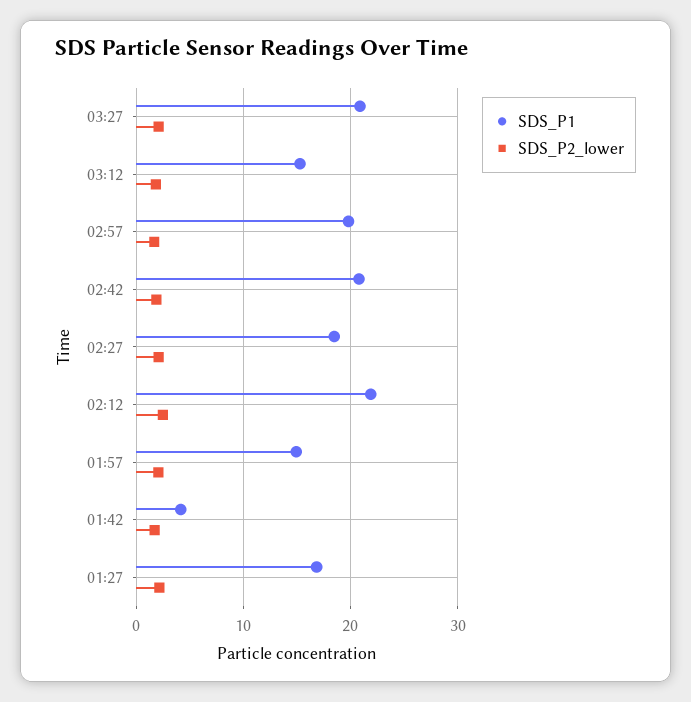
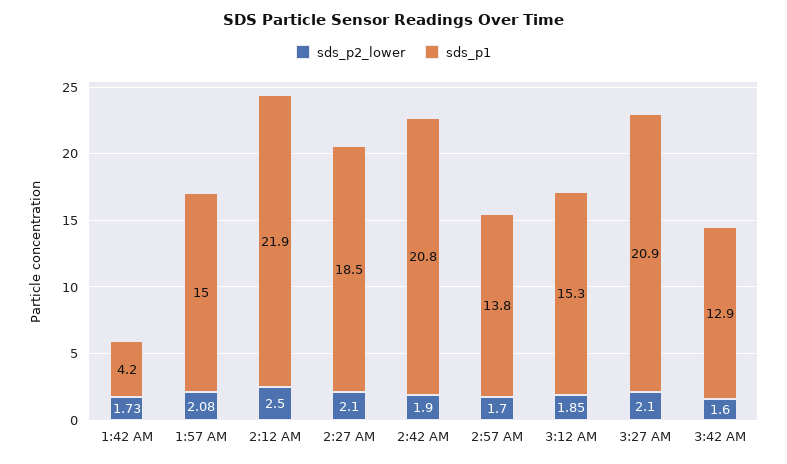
SDS_P1, 02:57: 20 -> 13.8
SDS_P1, 01:27: 17 -> none
SDS_P2_lower, 01:27: 2 -> none
SDS_P2_lower, 3:42 AM: none -> 1.6
SDS_P1, 3:42 AM: none -> 12.9

